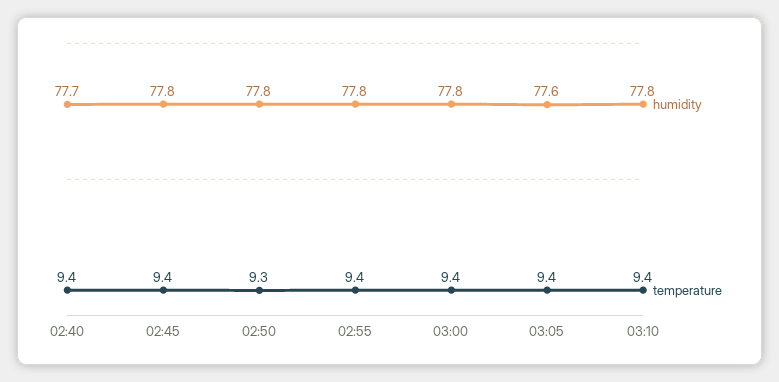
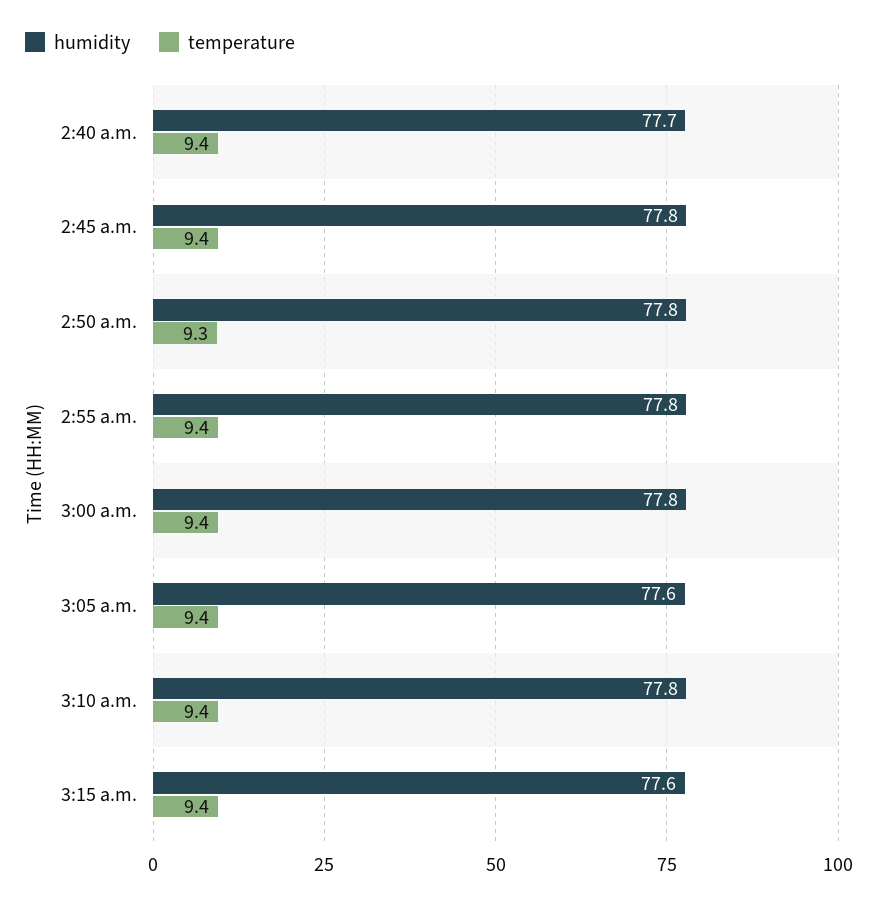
humidity, 3:15 a.m.: none -> 77.6
temperature, 3:15 a.m.: none -> 9.4

